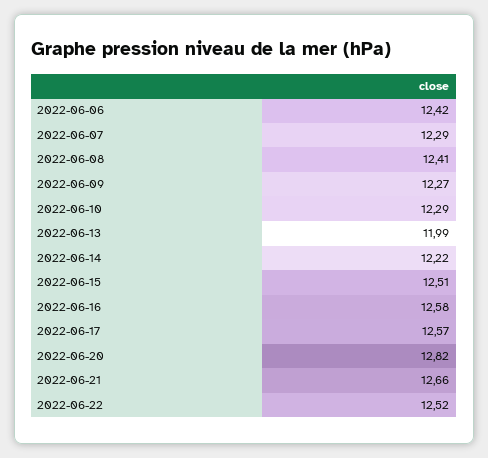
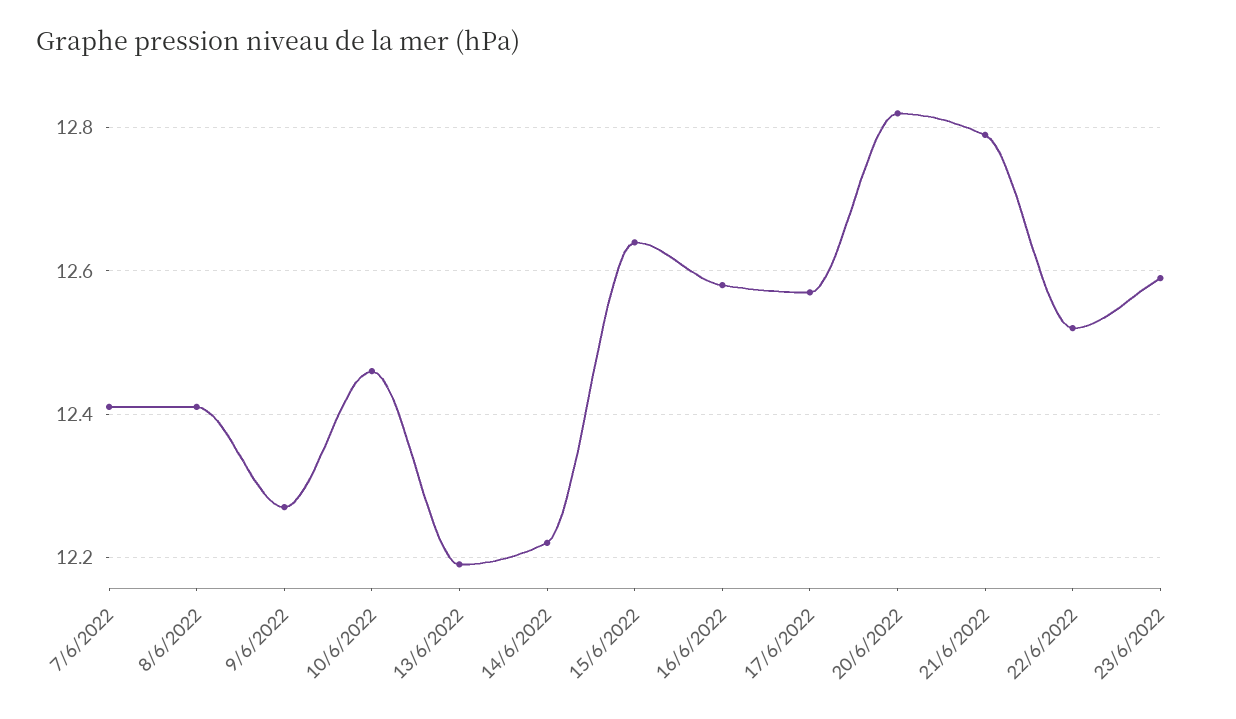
2022-06-06: 12.42 -> none
2022-06-07: 12.29 -> 12.4
2022-06-10: 12.29 -> 12.45
2022-06-13: 11.99 -> 12.2
2022-06-15: 12.51 -> 12.65
2022-06-21: 12.66 -> 12.8
23/6/2022: none -> 12.6

